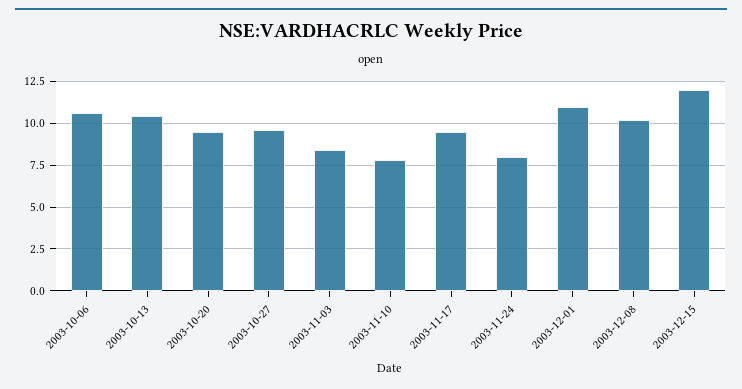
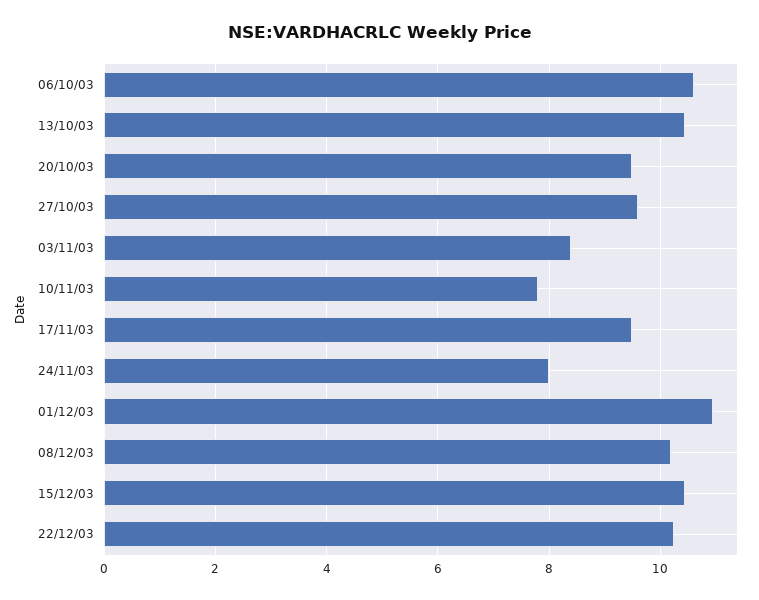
2003-12-15: 12 -> 10.4
22/12/03: none -> 10.2

